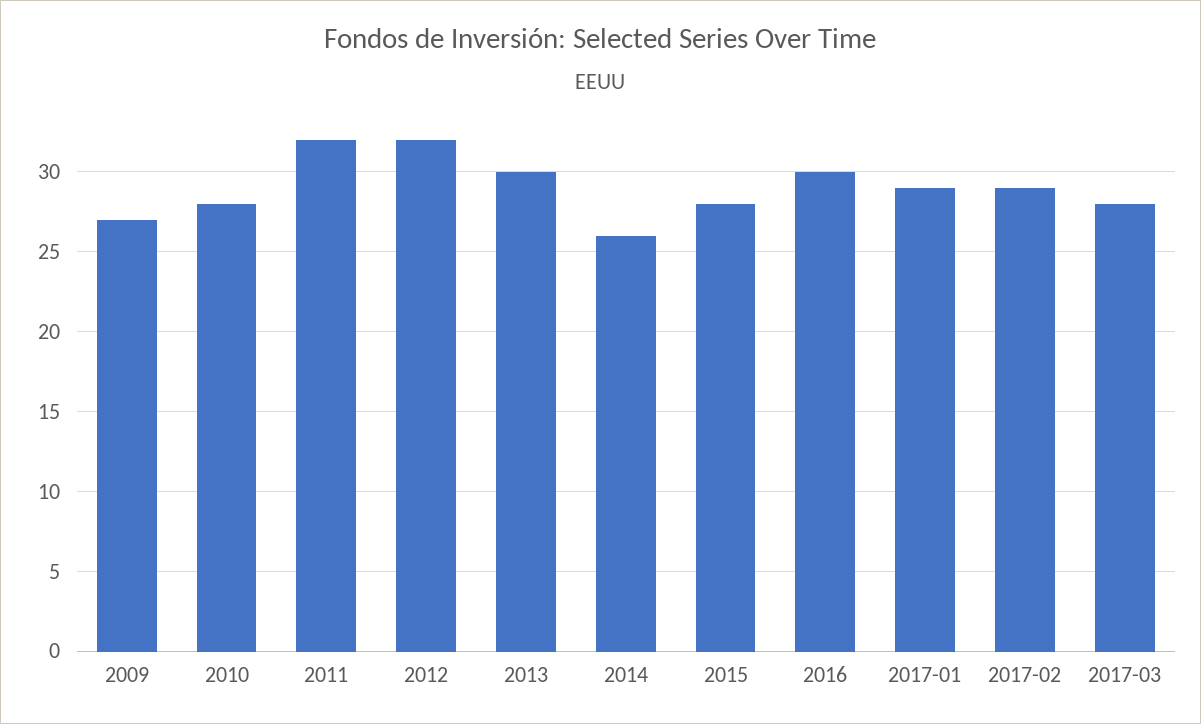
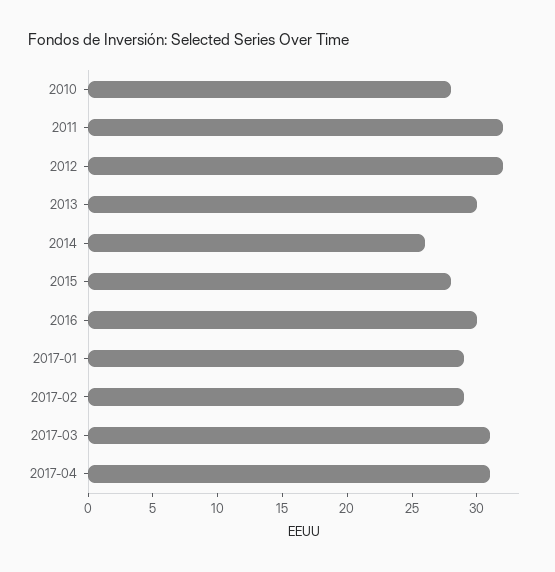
2009: 27 -> none
2017-03: 28 -> 31
2017-04: none -> 31

